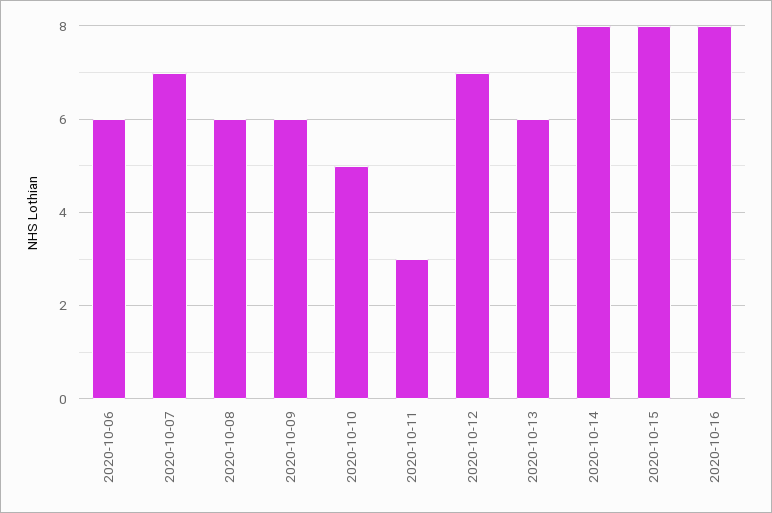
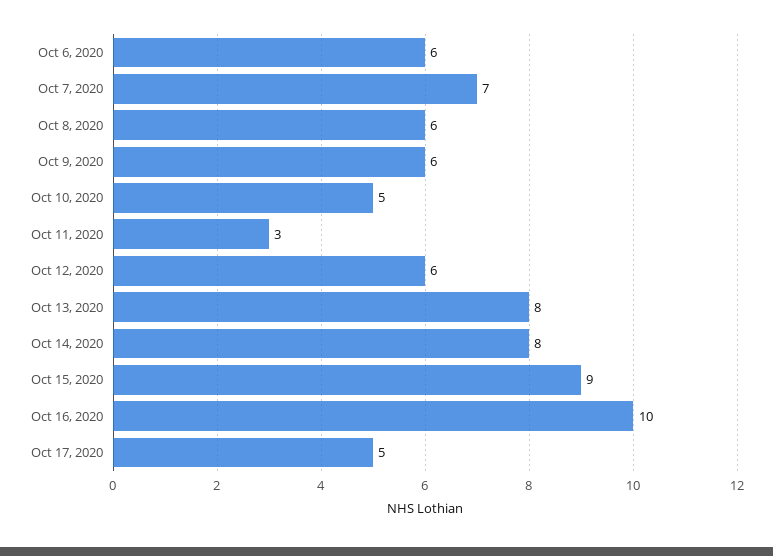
2020-10-12: 7 -> 6
2020-10-13: 6 -> 8
2020-10-15: 8 -> 9
2020-10-16: 8 -> 10
Oct 17, 2020: none -> 5

